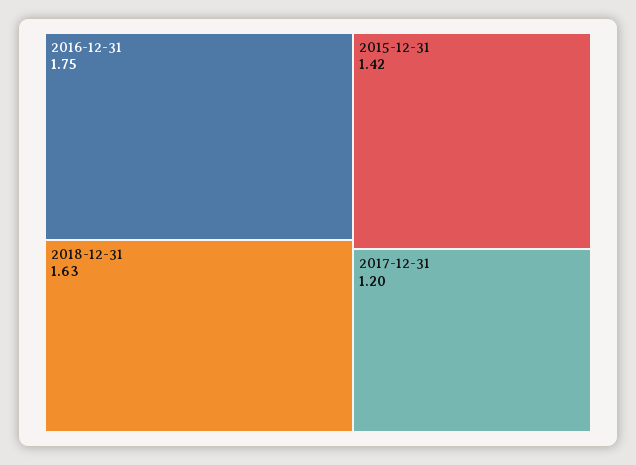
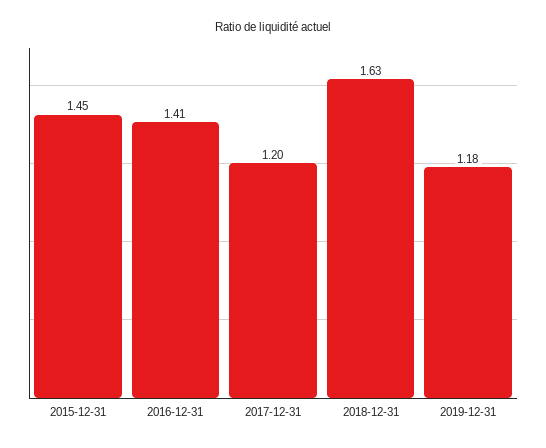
2016-12-31: 1.75 -> 1.41
2015-12-31: 1.42 -> 1.45
2019-12-31: none -> 1.18

